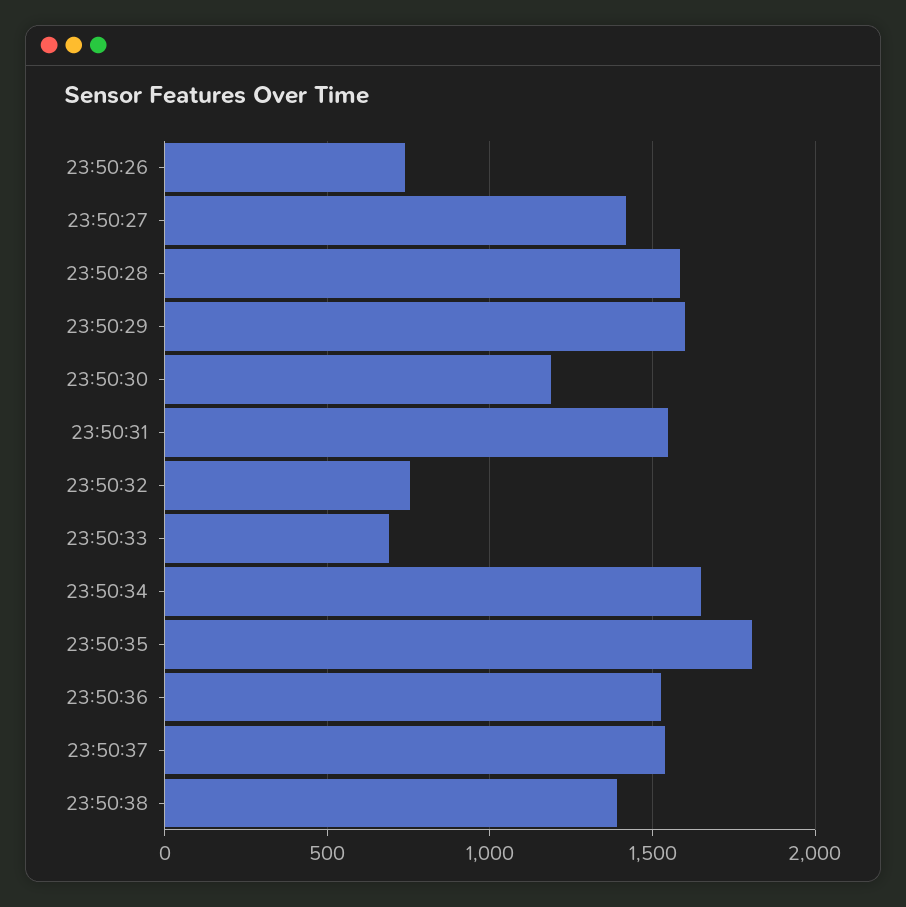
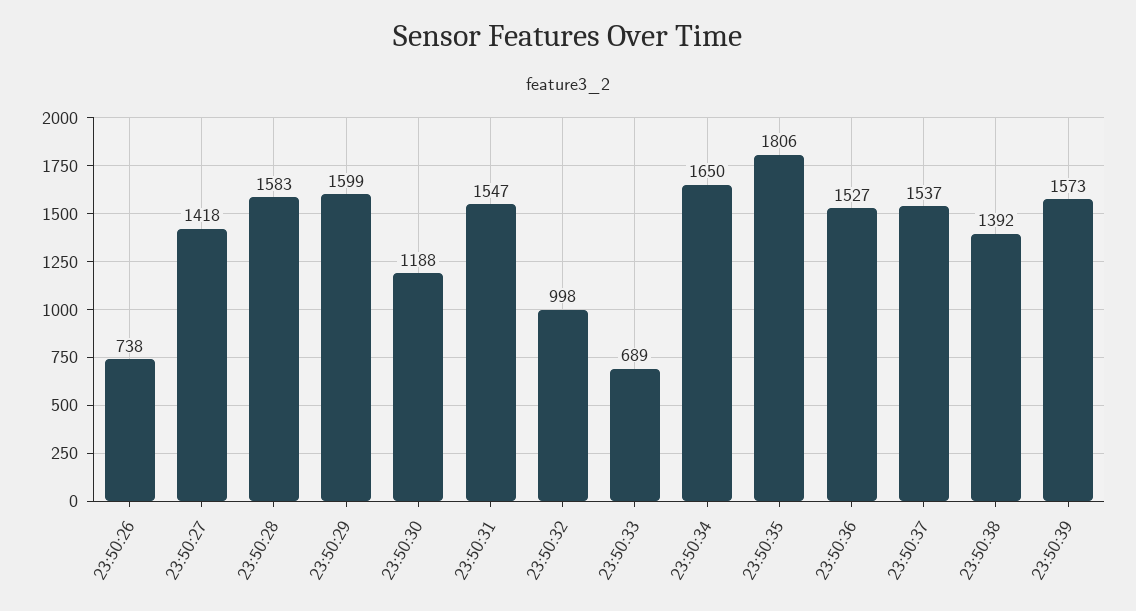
23:50:32: 750 -> 998
23:50:39: none -> 1573

